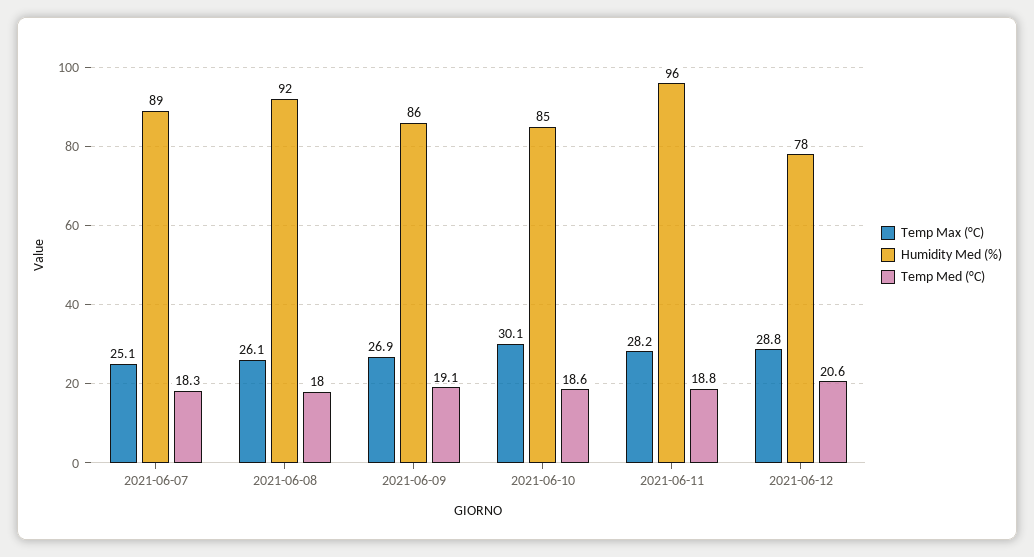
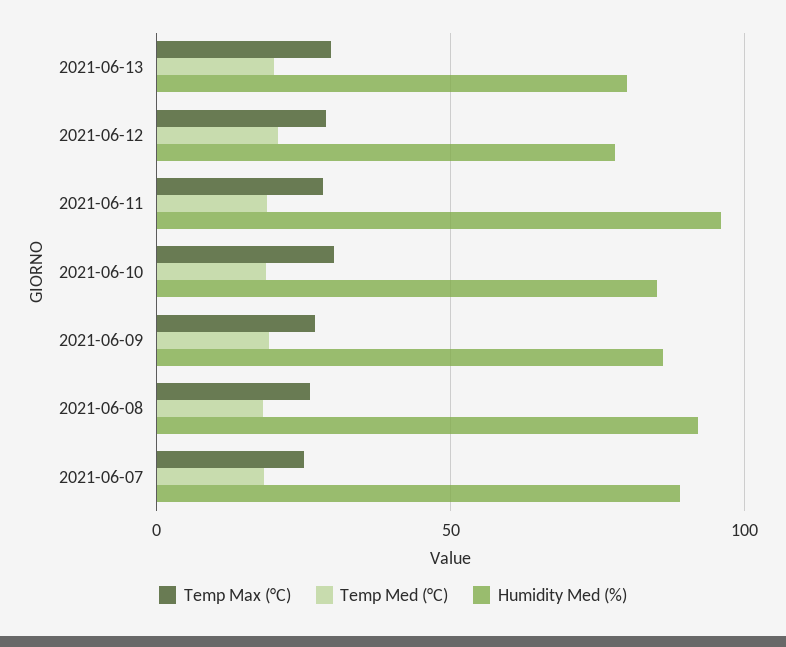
Temp Max (°C), 2021-06-13: none -> 30
Temp Med (°C), 2021-06-13: none -> 20
Humidity Med (%), 2021-06-13: none -> 80

